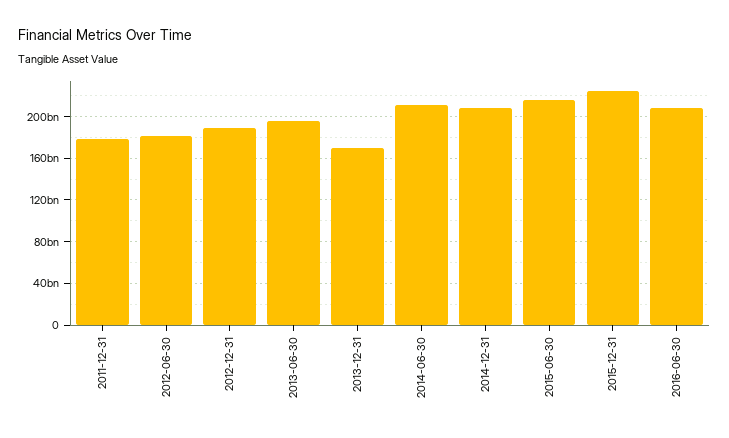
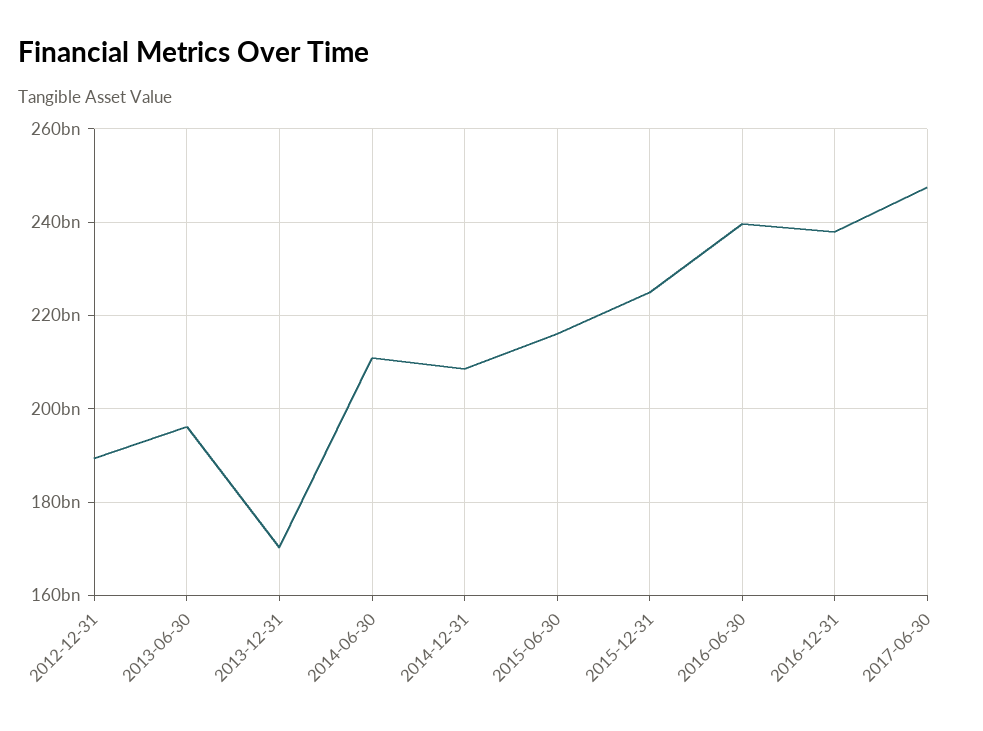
2011-12-31: 180000000000 -> none
2012-06-30: 180000000000 -> none
2016-06-30: 210000000000 -> 240000000000
2016-12-31: none -> 238000000000
2017-06-30: none -> 248000000000

